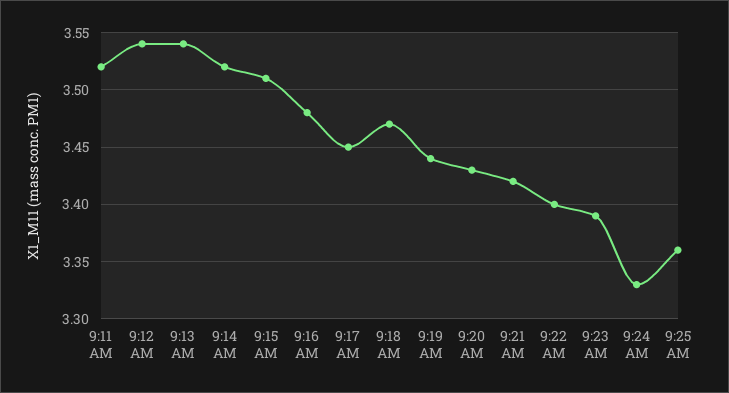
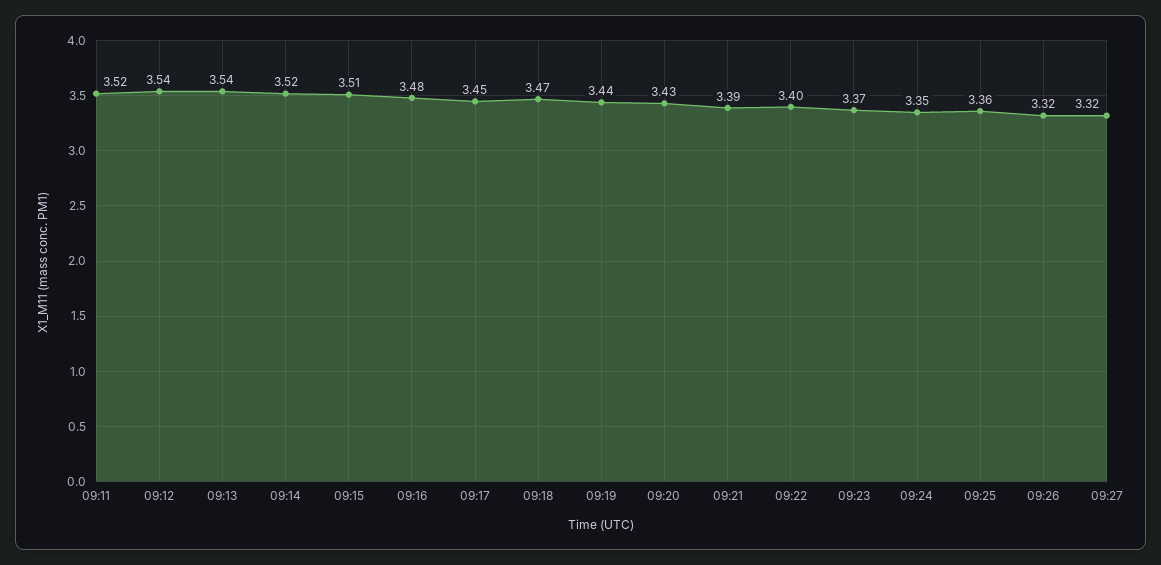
9:21 AM: 3.42 -> 3.39
9:23 AM: 3.39 -> 3.37
9:24 AM: 3.33 -> 3.35
09:26: none -> 3.32
09:27: none -> 3.32

